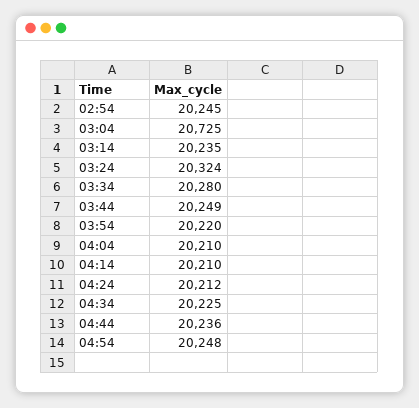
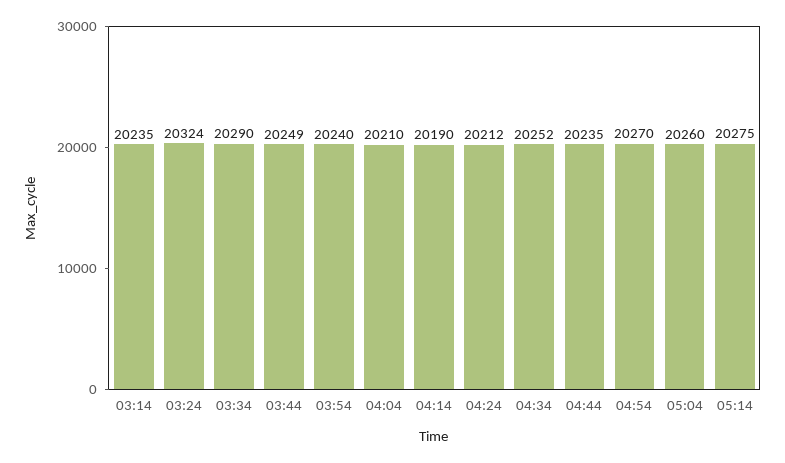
02:54: 20245 -> none
03:04: 20725 -> none
03:34: 20280 -> 20290
03:54: 20220 -> 20240
04:14: 20210 -> 20190
04:34: 20225 -> 20252
04:44: 20236 -> 20235
04:54: 20248 -> 20270
05:04: none -> 20260
05:14: none -> 20275

